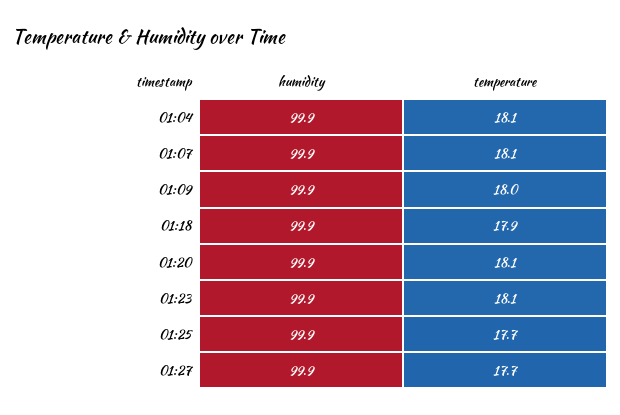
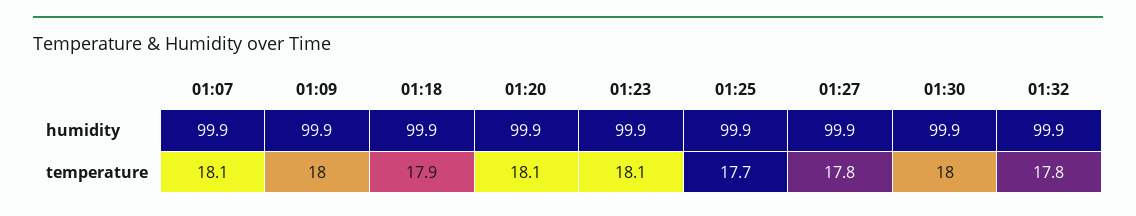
humidity, 01:04: 99.9 -> none
temperature, 01:04: 18.1 -> none
temperature, 01:27: 17.7 -> 17.8
humidity, 01:30: none -> 99.9
humidity, 01:32: none -> 99.9
temperature, 01:30: none -> 18
temperature, 01:32: none -> 17.8

